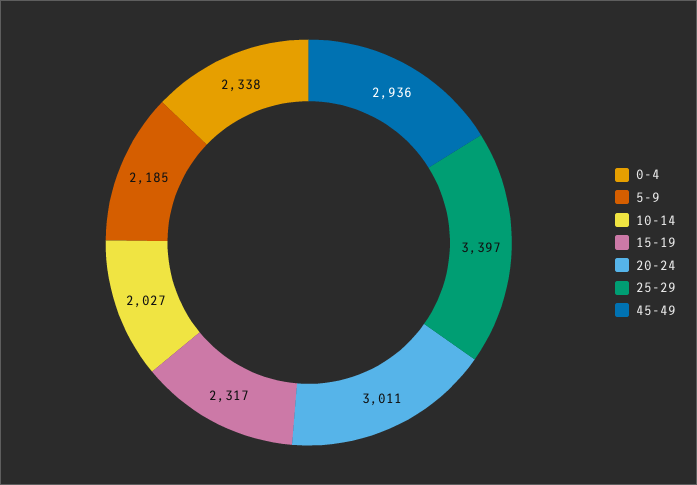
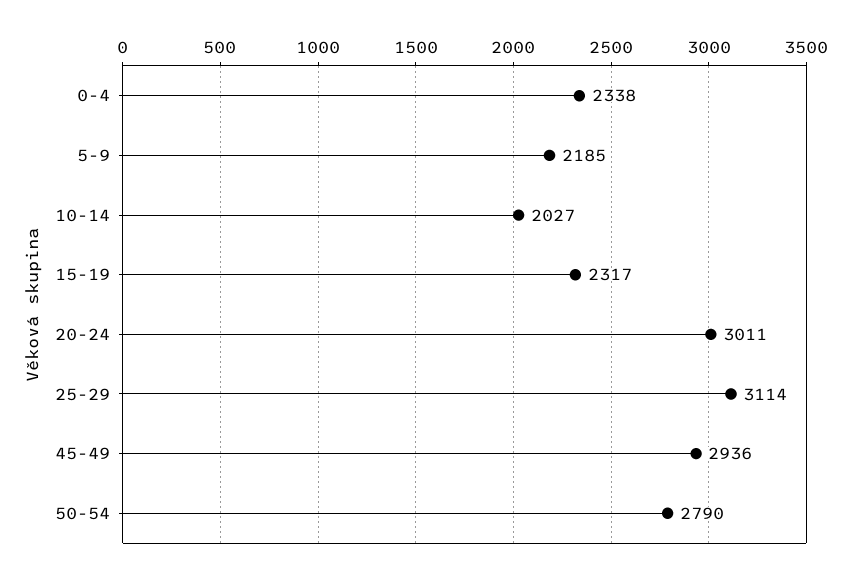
25-29: 3397 -> 3114
50-54: none -> 2790

